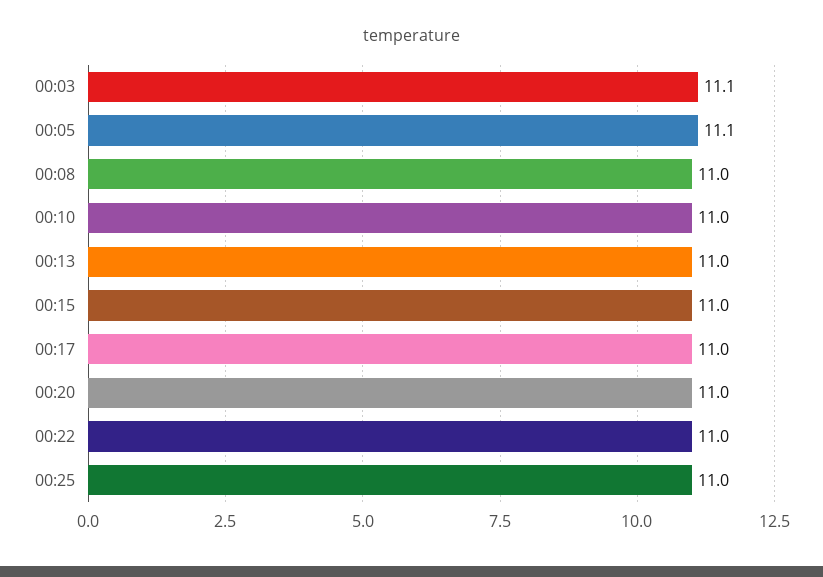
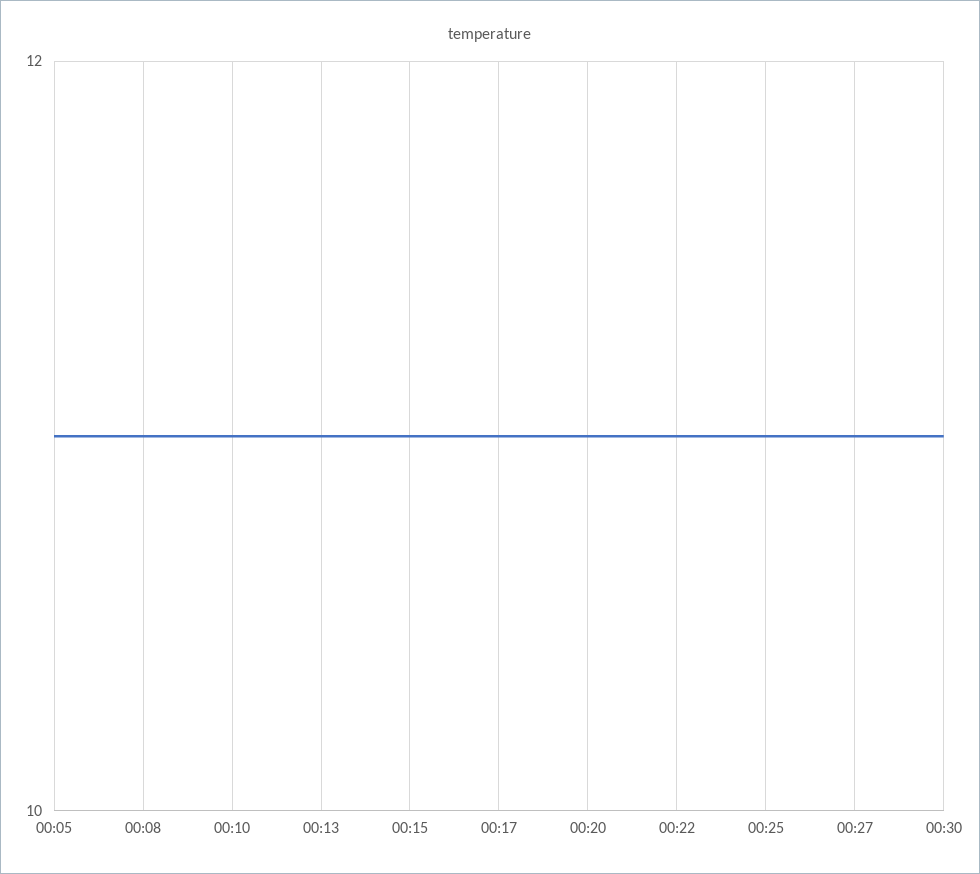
00:03: 11.1 -> none
00:05: 11.1 -> 11
00:27: none -> 11
00:30: none -> 11

